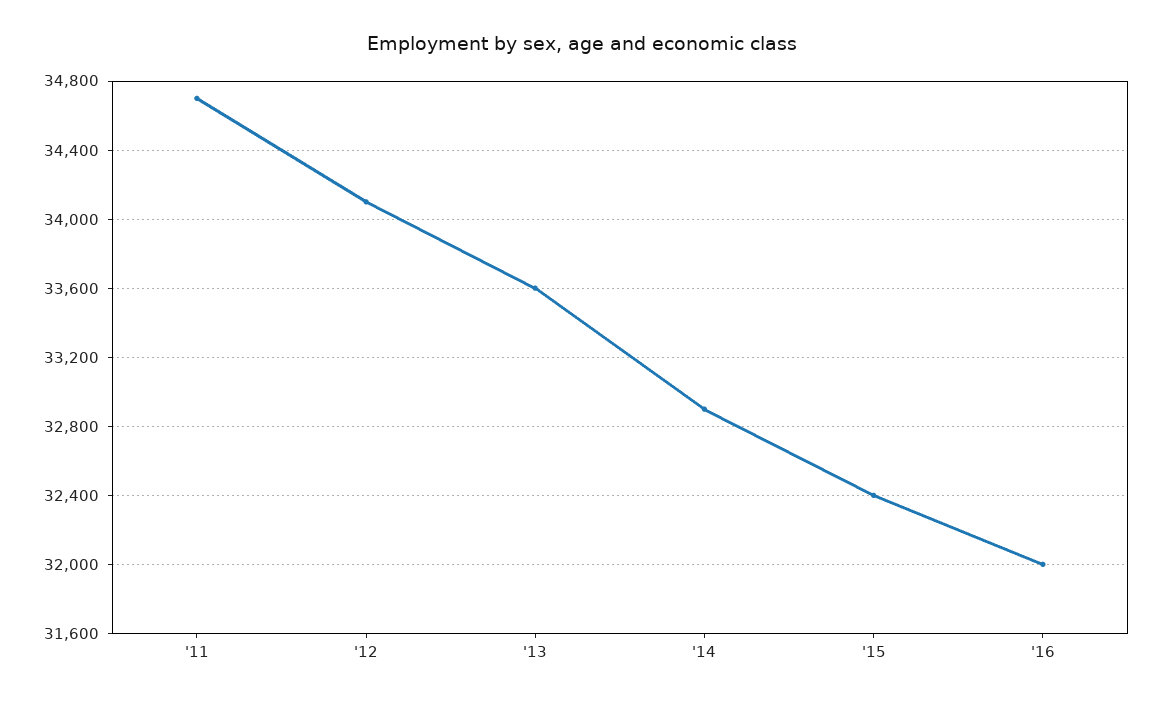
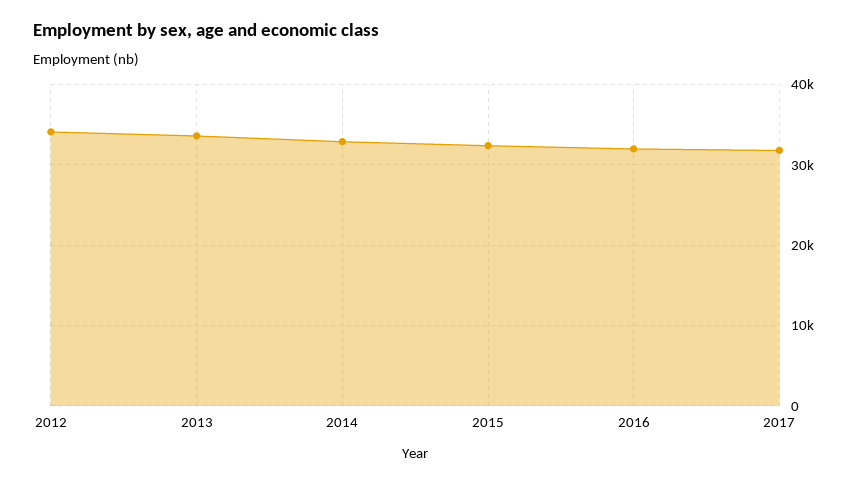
'11: 34700 -> none
2017: none -> 32000

